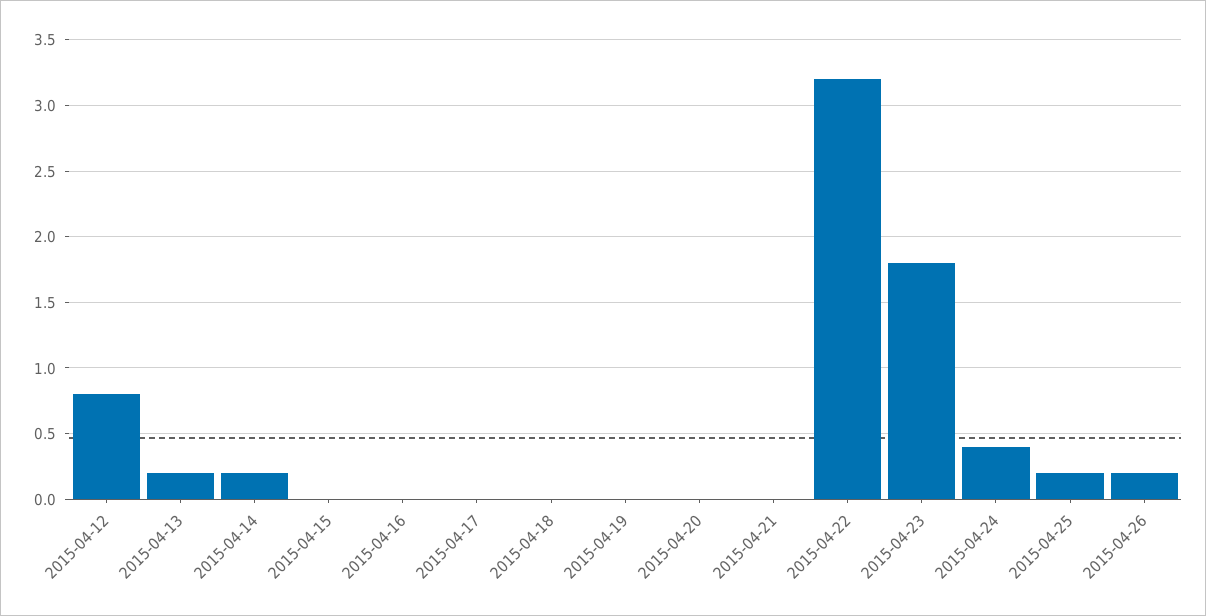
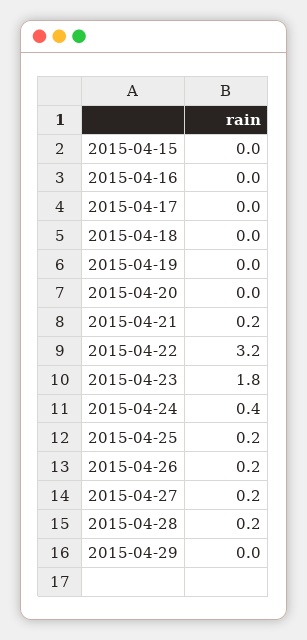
2015-04-12: 0.8 -> none
2015-04-13: 0.2 -> none
2015-04-14: 0.2 -> none
2015-04-21: 0 -> 0.2
2015-04-27: none -> 0.2
2015-04-28: none -> 0.2
2015-04-29: none -> 0

